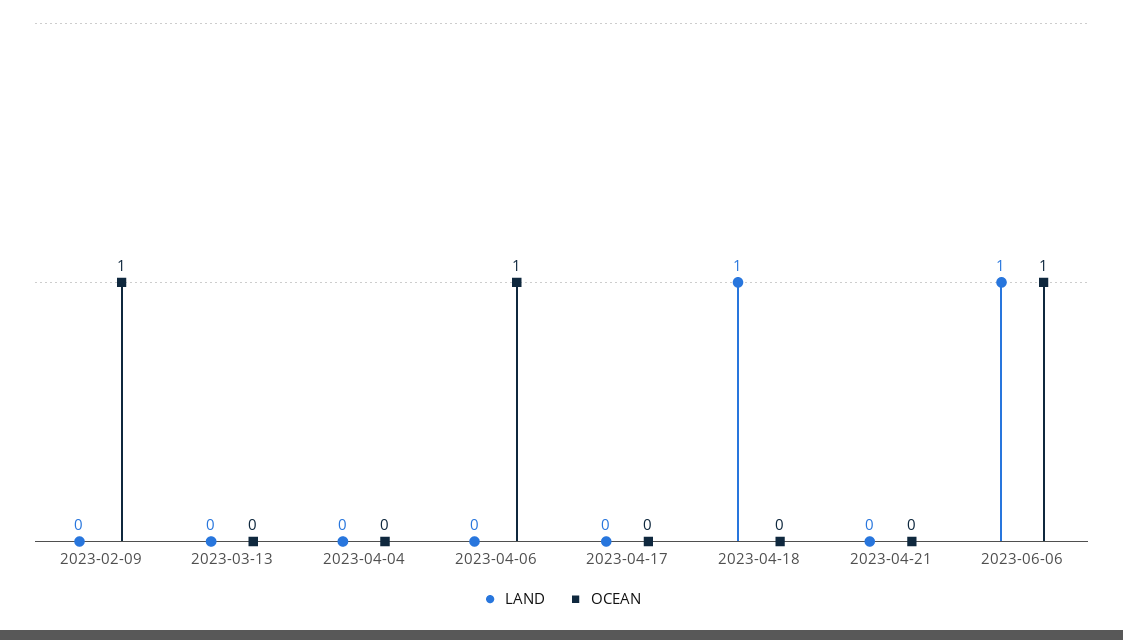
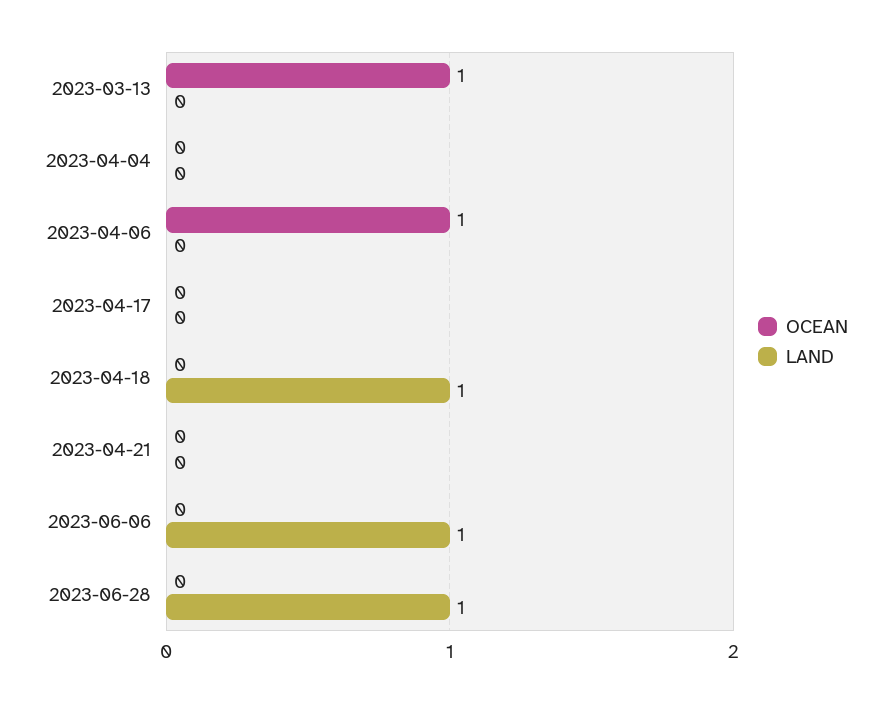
LAND, 2023-02-09: 0 -> none
OCEAN, 2023-02-09: 1 -> none
OCEAN, 2023-03-13: 0 -> 1
OCEAN, 2023-06-06: 1 -> 0
OCEAN, 2023-06-28: none -> 0
LAND, 2023-06-28: none -> 1

